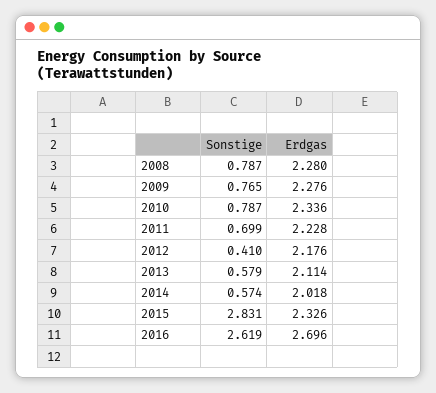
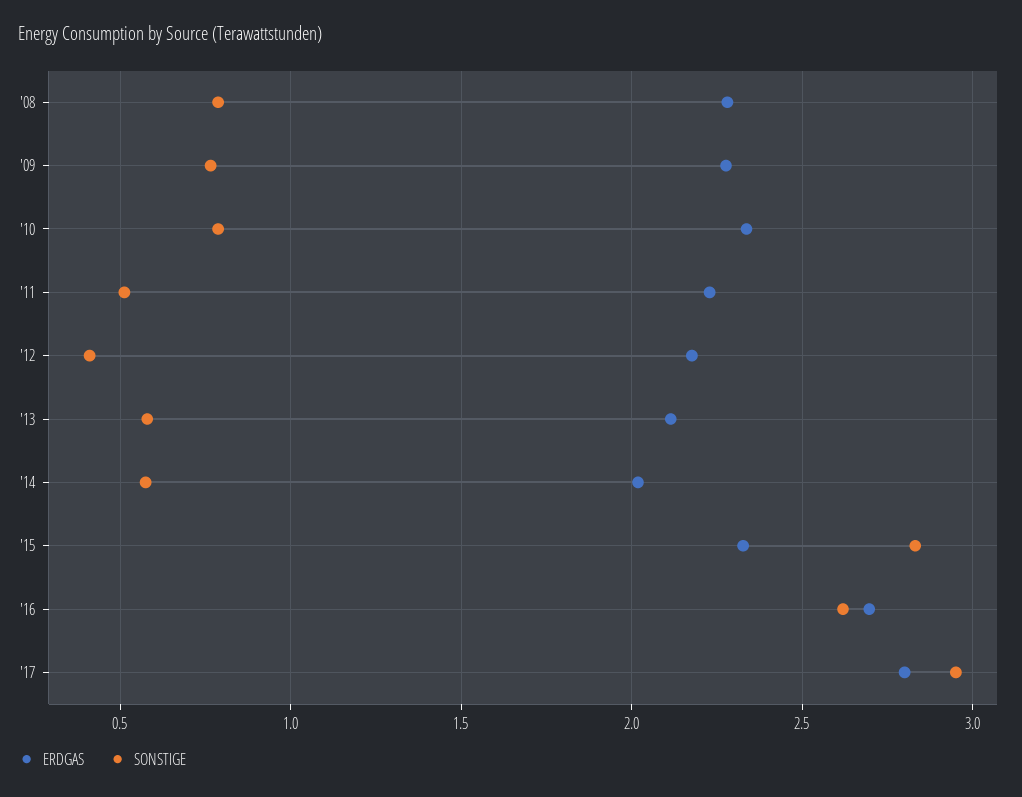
Sonstige, 2011: 0.699 -> 0.5
Erdgas, '17: none -> 2.8
Sonstige, '17: none -> 2.95

